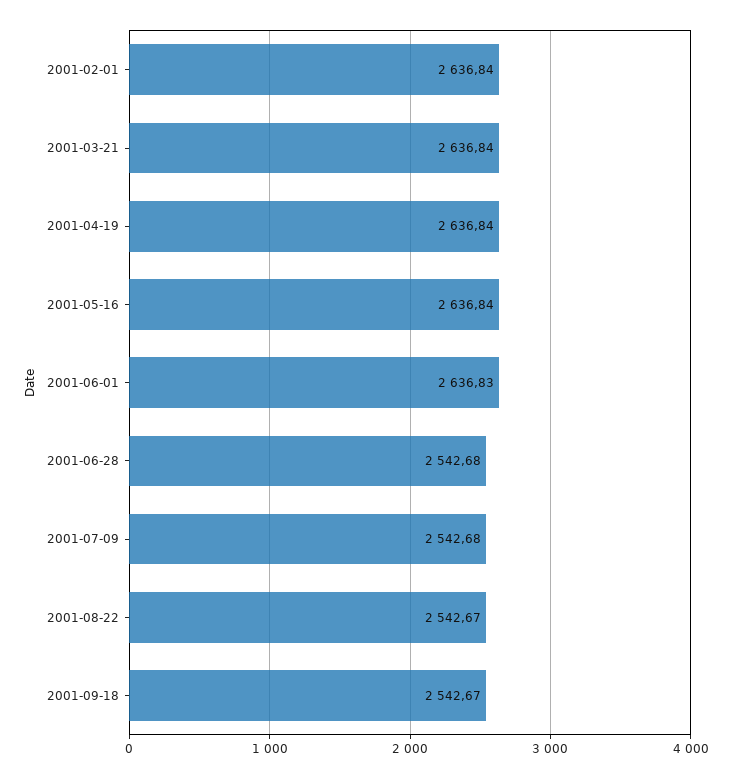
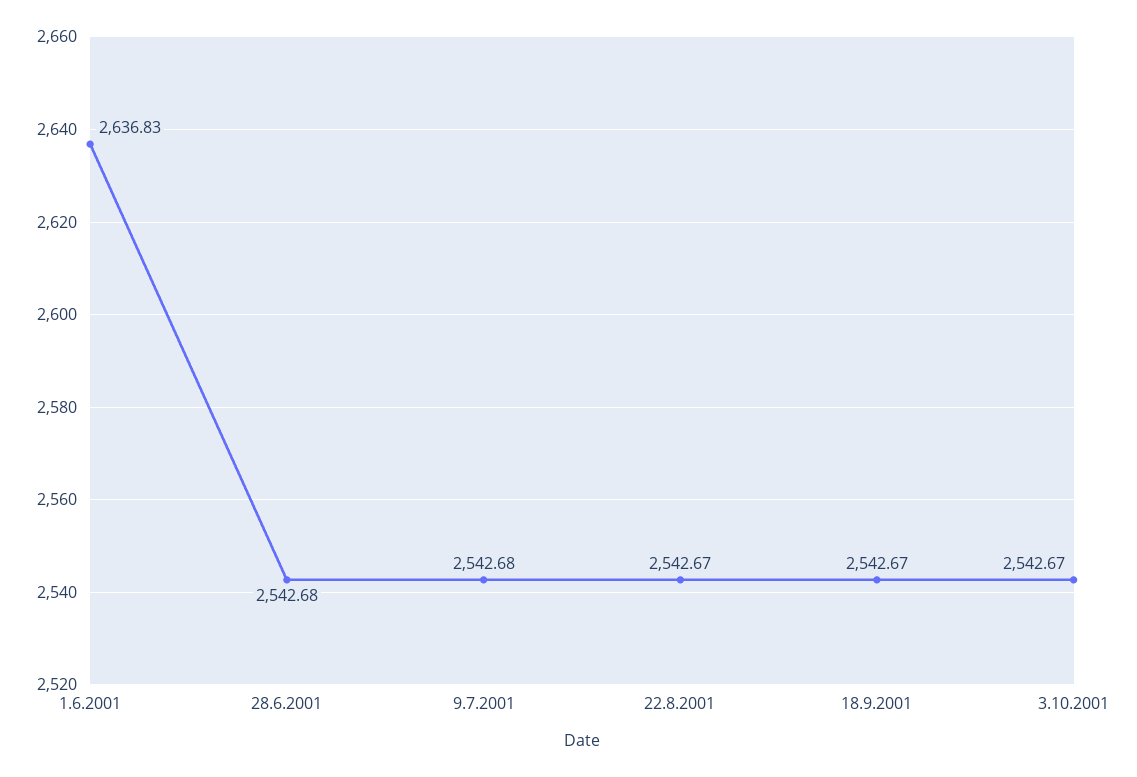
2001-02-01: 2636.84 -> none
2001-03-21: 2636.84 -> none
2001-04-19: 2636.84 -> none
2001-05-16: 2636.84 -> none
3.10.2001: none -> 2542.67

